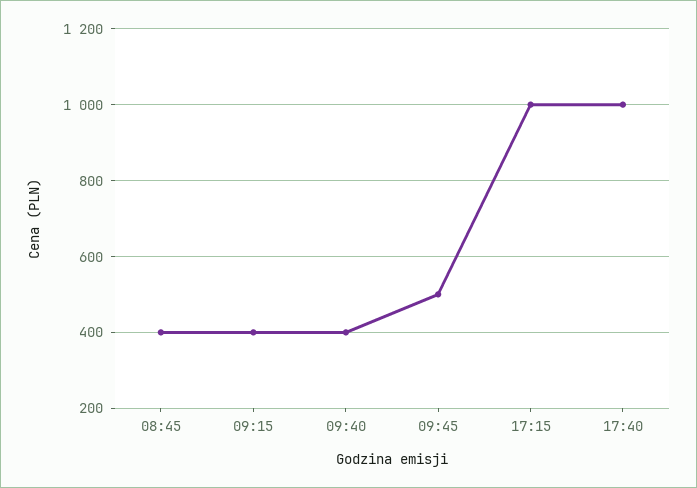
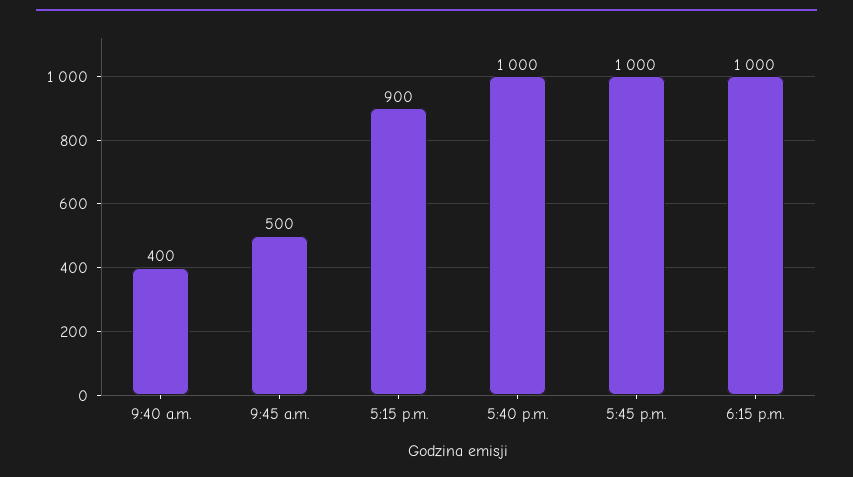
08:45: 400 -> none
09:15: 400 -> none
17:15: 1000 -> 900
5:45 p.m.: none -> 1000
6:15 p.m.: none -> 1000

